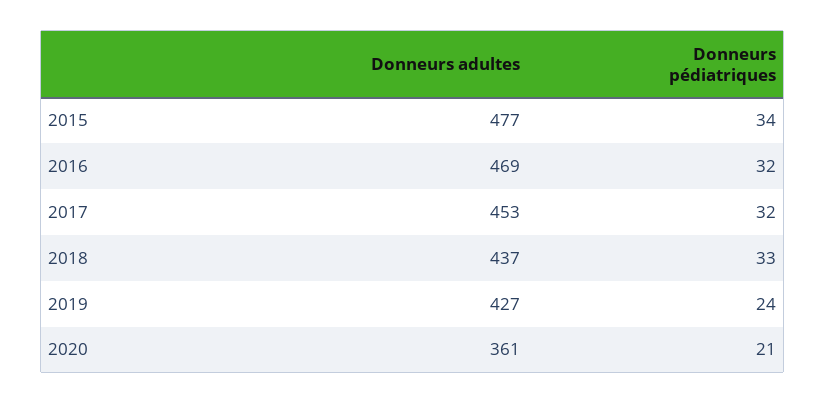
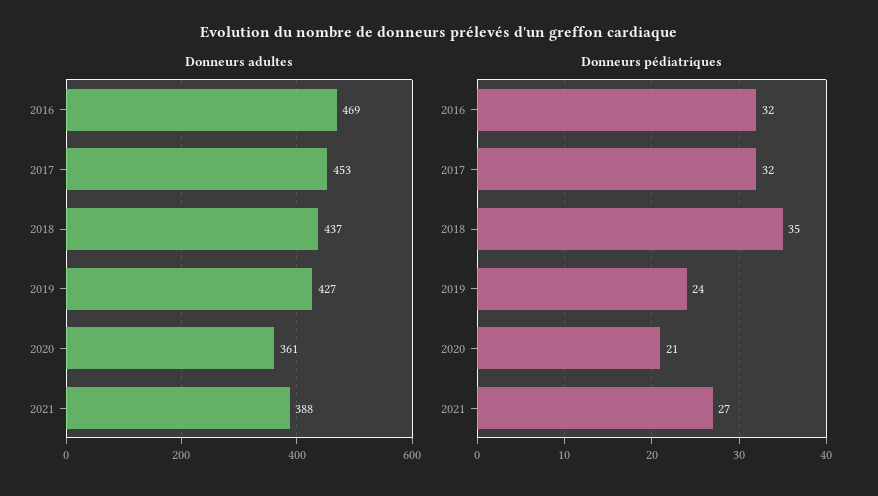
Donneurs adultes, 2015: 477 -> none
Donneurs pédiatriques, 2015: 34 -> none
Donneurs pédiatriques, 2018: 33 -> 35
Donneurs adultes, 2021: none -> 388
Donneurs pédiatriques, 2021: none -> 27

